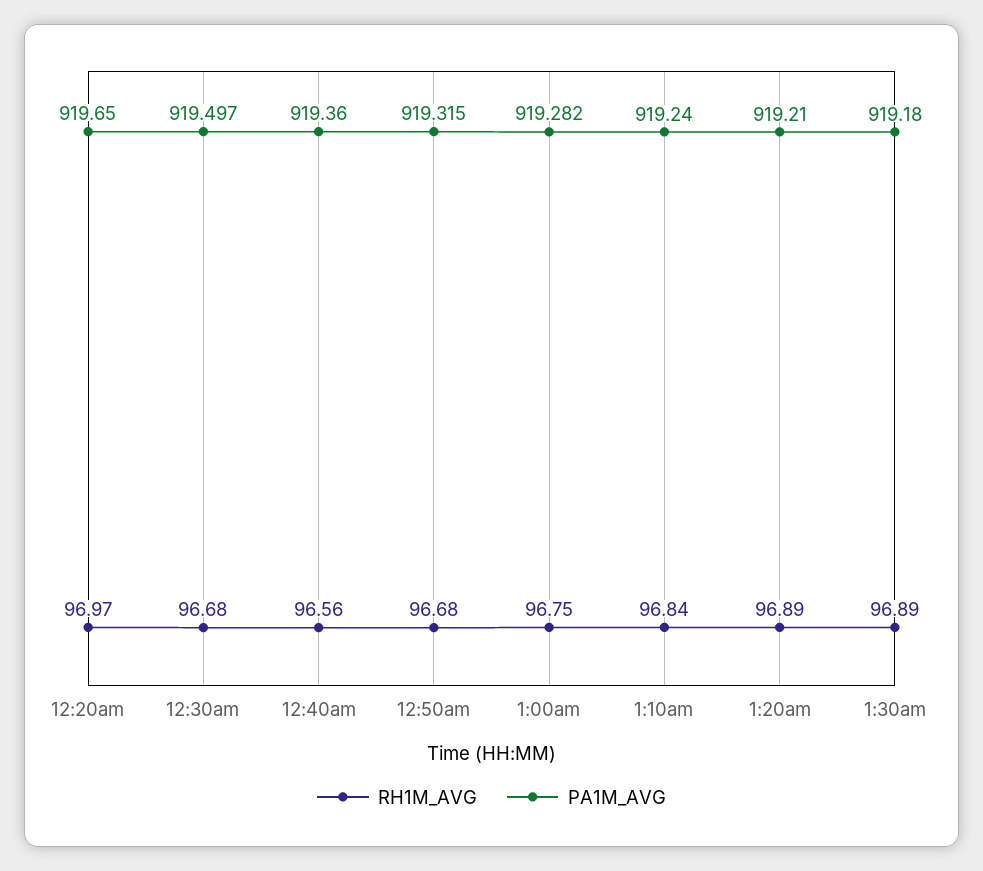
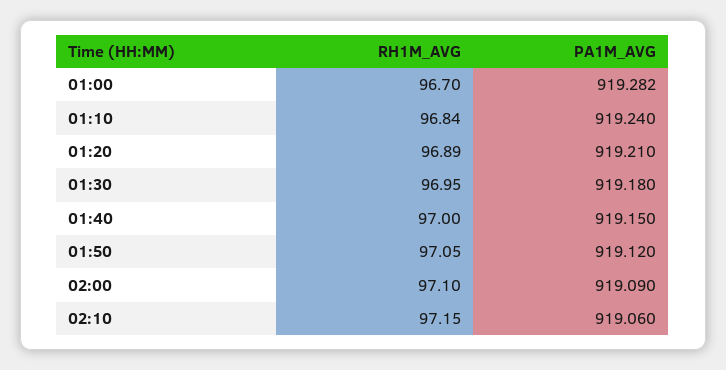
RH1M_AVG, 12:20am: 96.97 -> none
PA1M_AVG, 12:20am: 919.65 -> none
RH1M_AVG, 12:30am: 96.68 -> none
PA1M_AVG, 12:30am: 919.497 -> none
RH1M_AVG, 12:40am: 96.56 -> none
PA1M_AVG, 12:40am: 919.36 -> none
RH1M_AVG, 12:50am: 96.68 -> none
PA1M_AVG, 12:50am: 919.315 -> none
RH1M_AVG, 1:00am: 96.75 -> 96.7
RH1M_AVG, 1:30am: 96.89 -> 96.95
RH1M_AVG, 01:40: none -> 97
PA1M_AVG, 01:40: none -> 919.15
RH1M_AVG, 01:50: none -> 97.05
PA1M_AVG, 01:50: none -> 919.12
RH1M_AVG, 02:00: none -> 97.1
PA1M_AVG, 02:00: none -> 919.09
RH1M_AVG, 02:10: none -> 97.15
PA1M_AVG, 02:10: none -> 919.06

